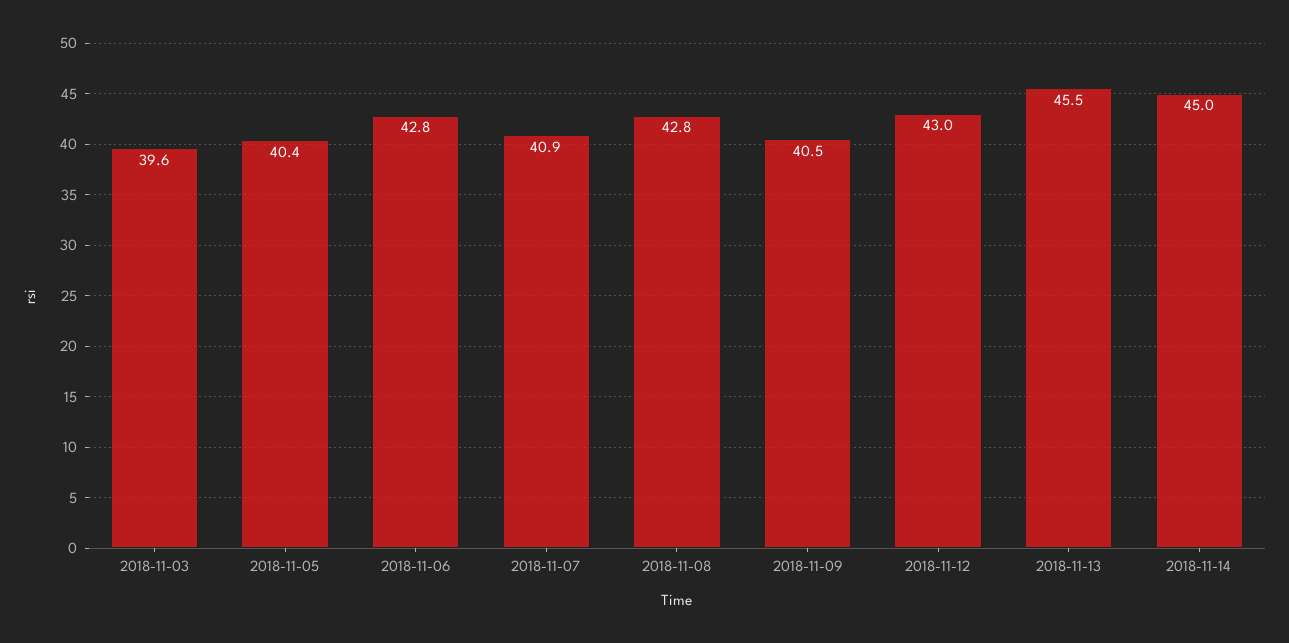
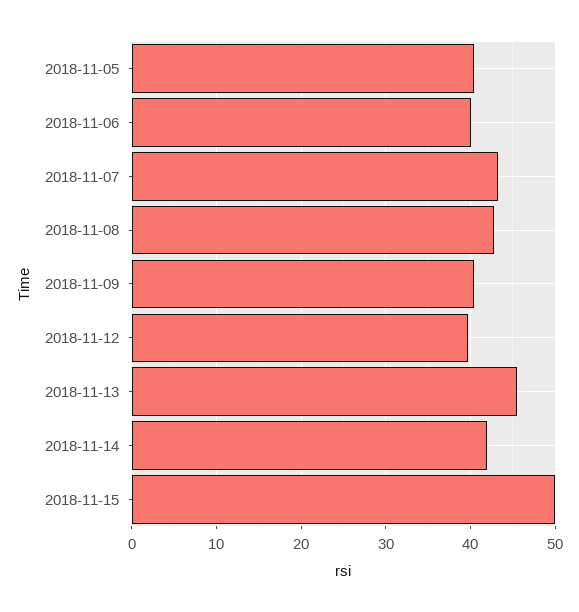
2018-11-03: 39.6 -> none
2018-11-06: 42.8 -> 40
2018-11-07: 40.9 -> 43
2018-11-12: 43 -> 40
2018-11-14: 45 -> 42
2018-11-15: none -> 50

